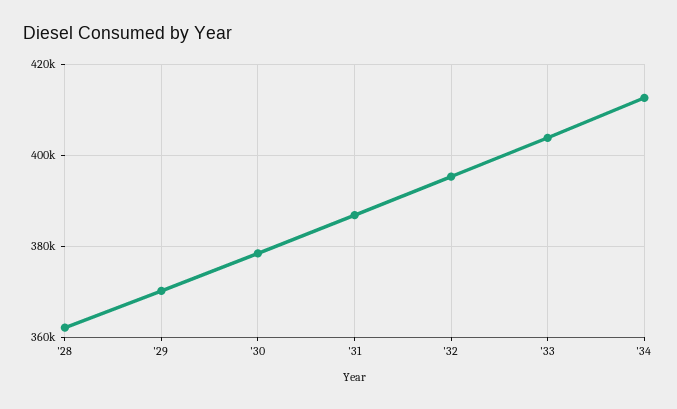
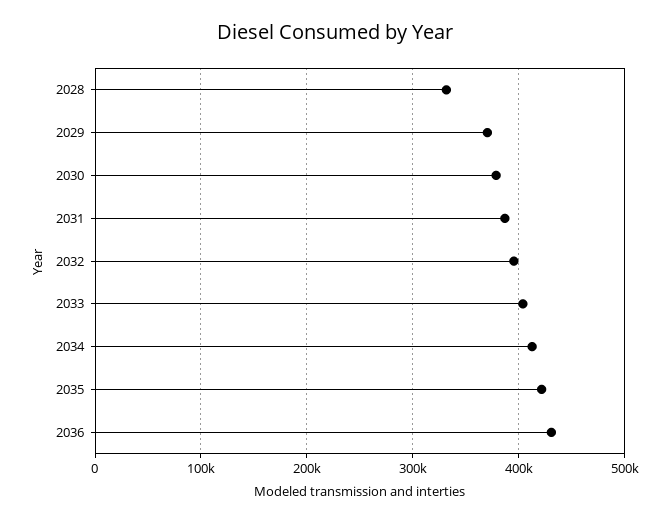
'28: 362000 -> 330000
2035: none -> 420000
2036: none -> 430000

